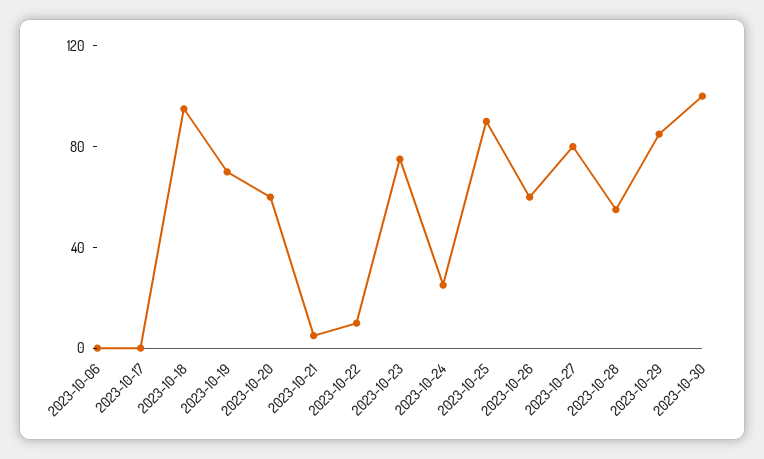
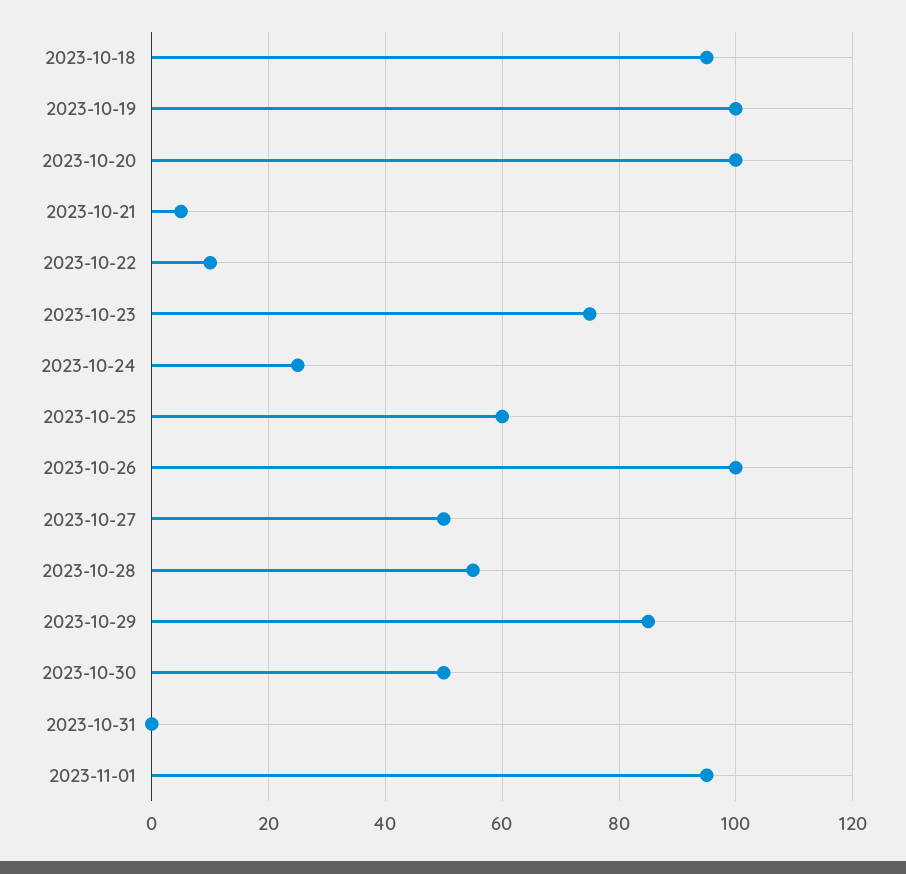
2023-10-06: 0 -> none
2023-10-17: 0 -> none
2023-10-19: 70 -> 100
2023-10-20: 60 -> 100
2023-10-25: 90 -> 60
2023-10-26: 60 -> 100
2023-10-27: 80 -> 50
2023-10-30: 100 -> 50
2023-10-31: none -> 0
2023-11-01: none -> 95

